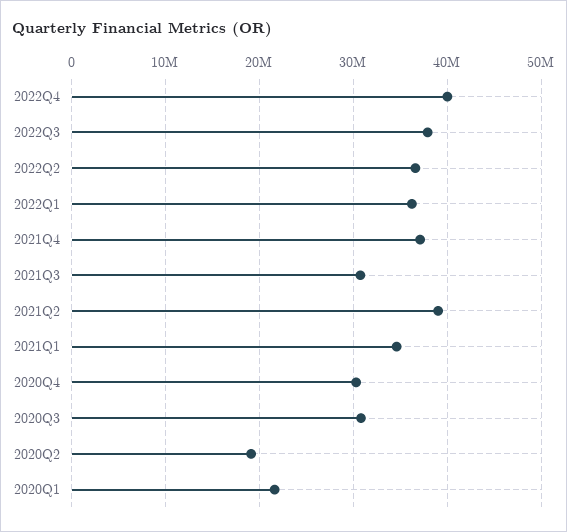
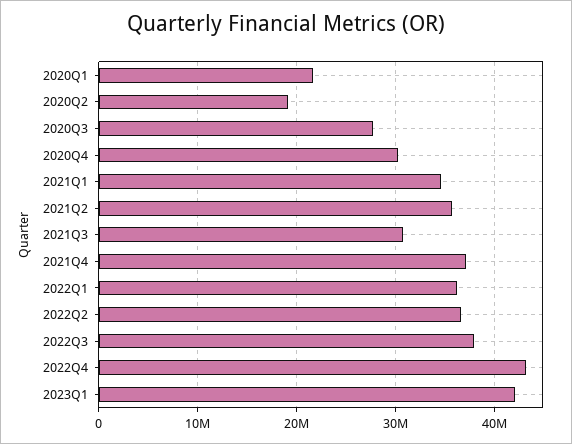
2022Q4: 40000000 -> 43000000
2021Q2: 39000000 -> 36000000
2020Q3: 31000000 -> 28000000
2023Q1: none -> 42000000

